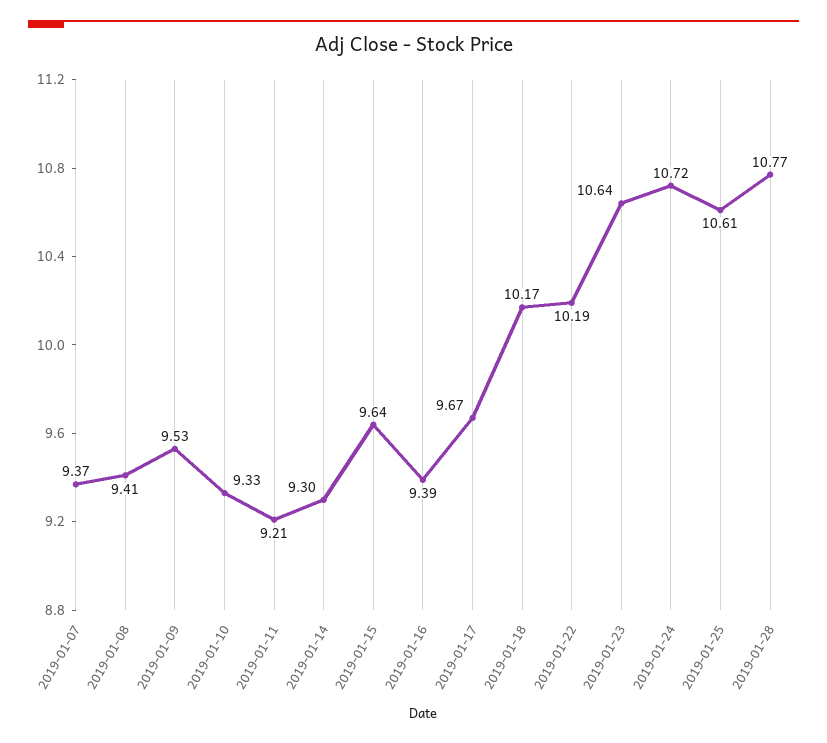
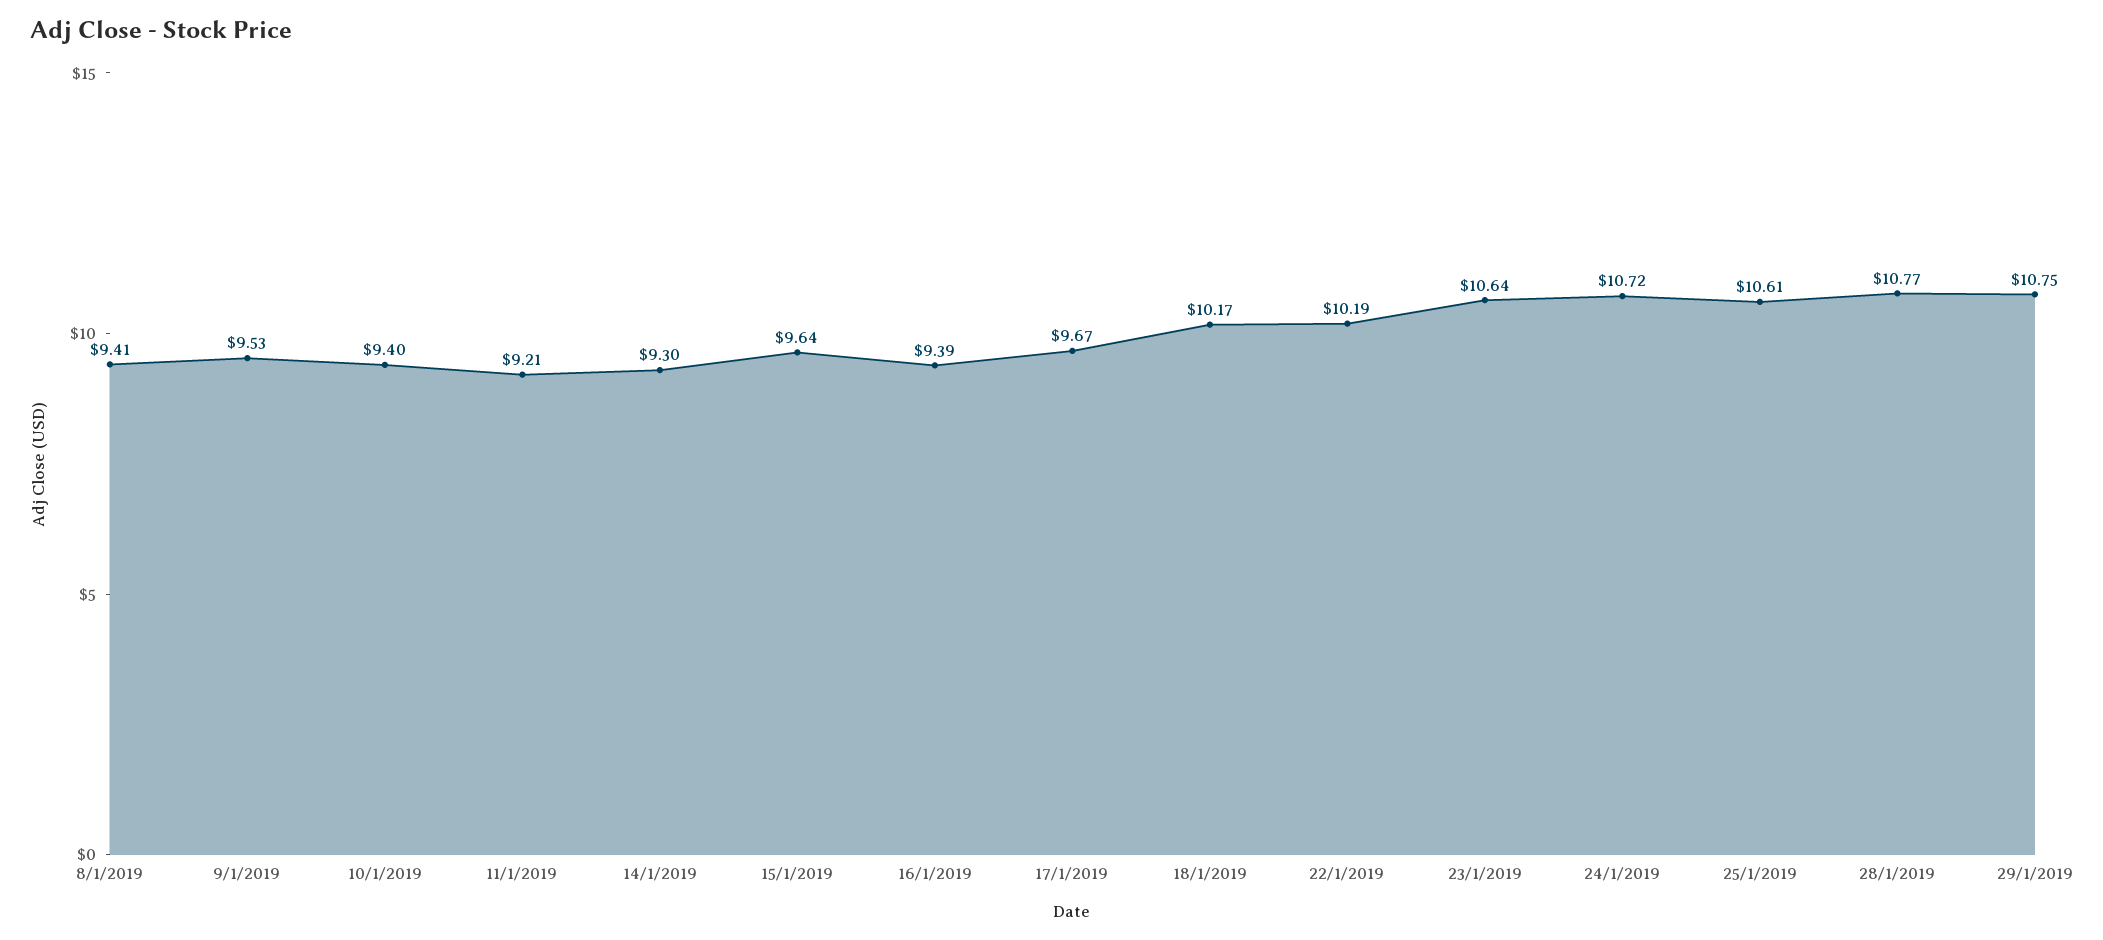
2019-01-07: 9.37 -> none
2019-01-10: 9.33 -> 9.4
29/1/2019: none -> 10.75

